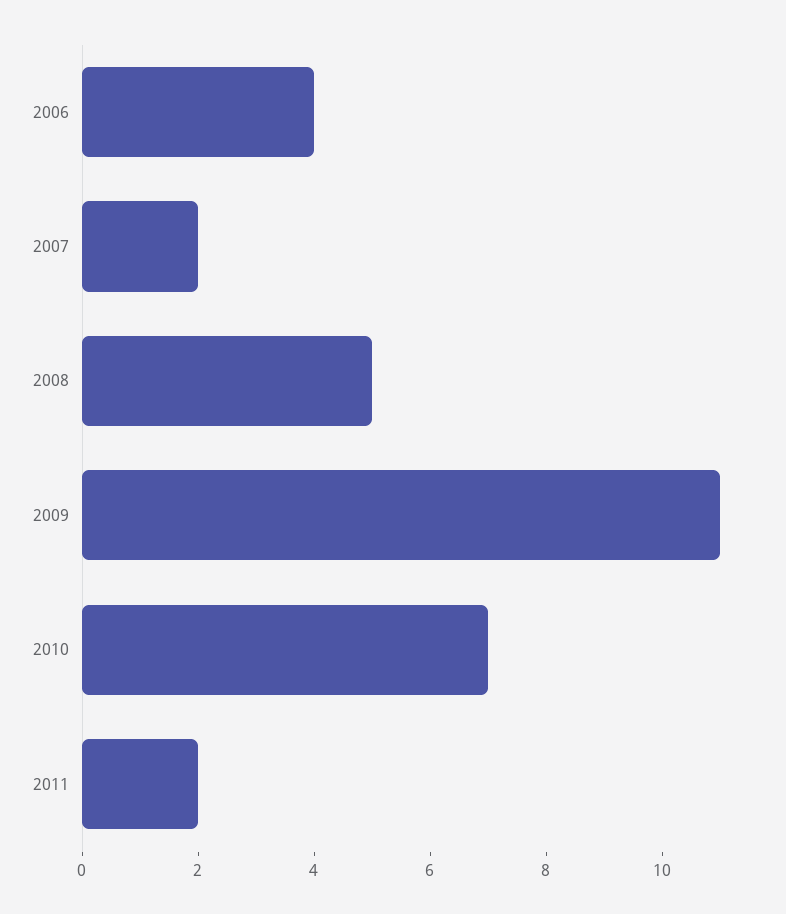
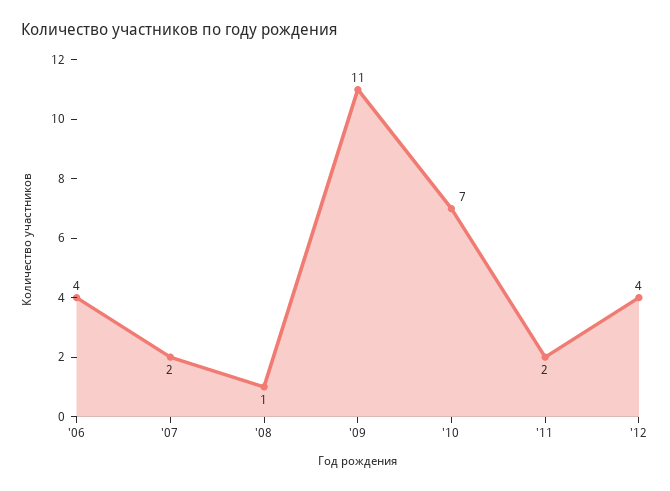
2008: 5 -> 1
'12: none -> 4

